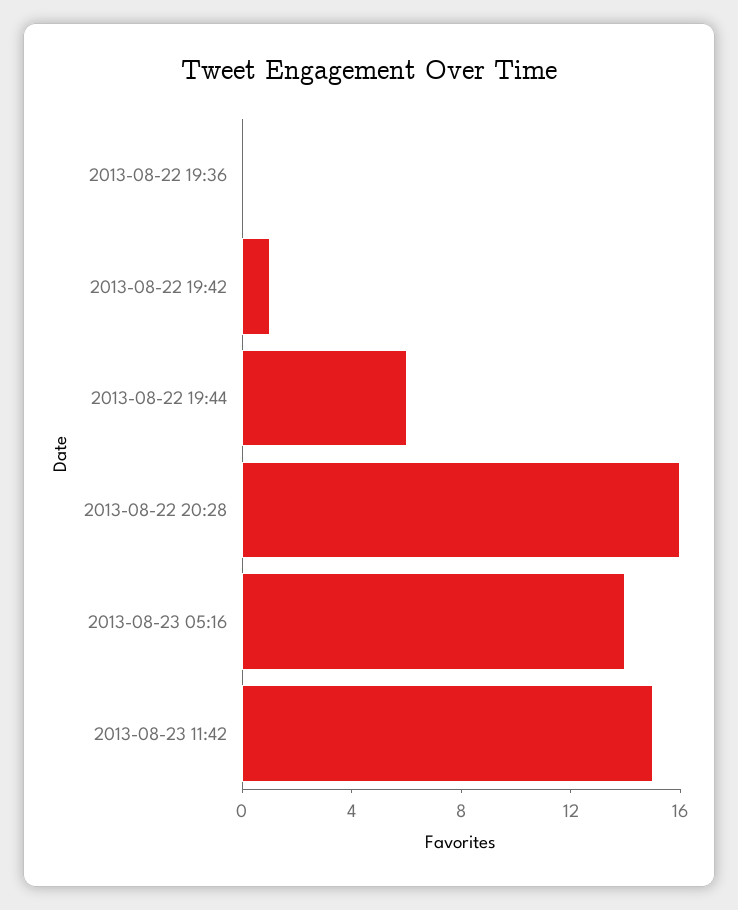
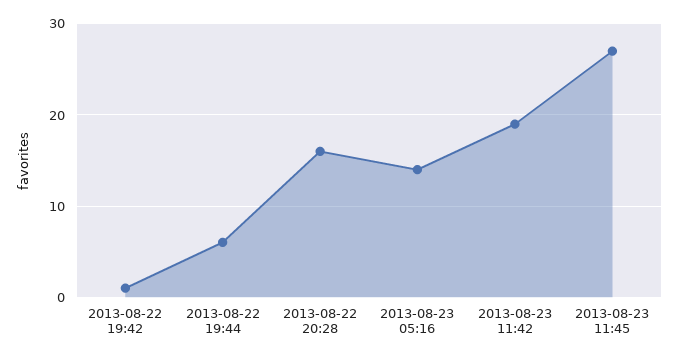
2013-08-22 19:36: 0 -> none
2013-08-23 11:42: 15 -> 19
2013-08-23 11:45: none -> 27

